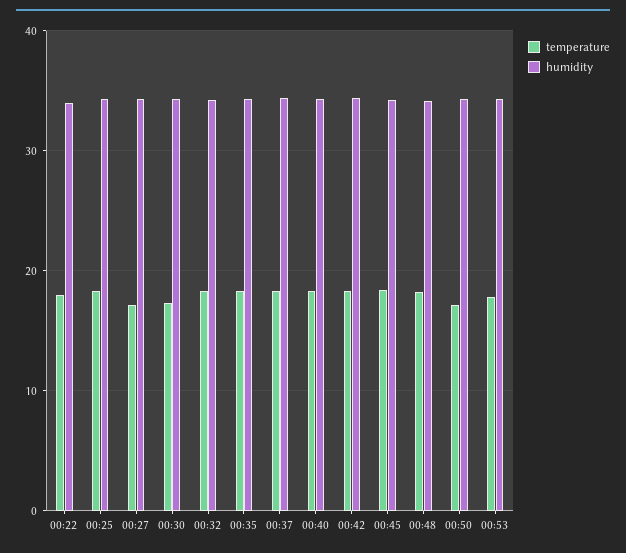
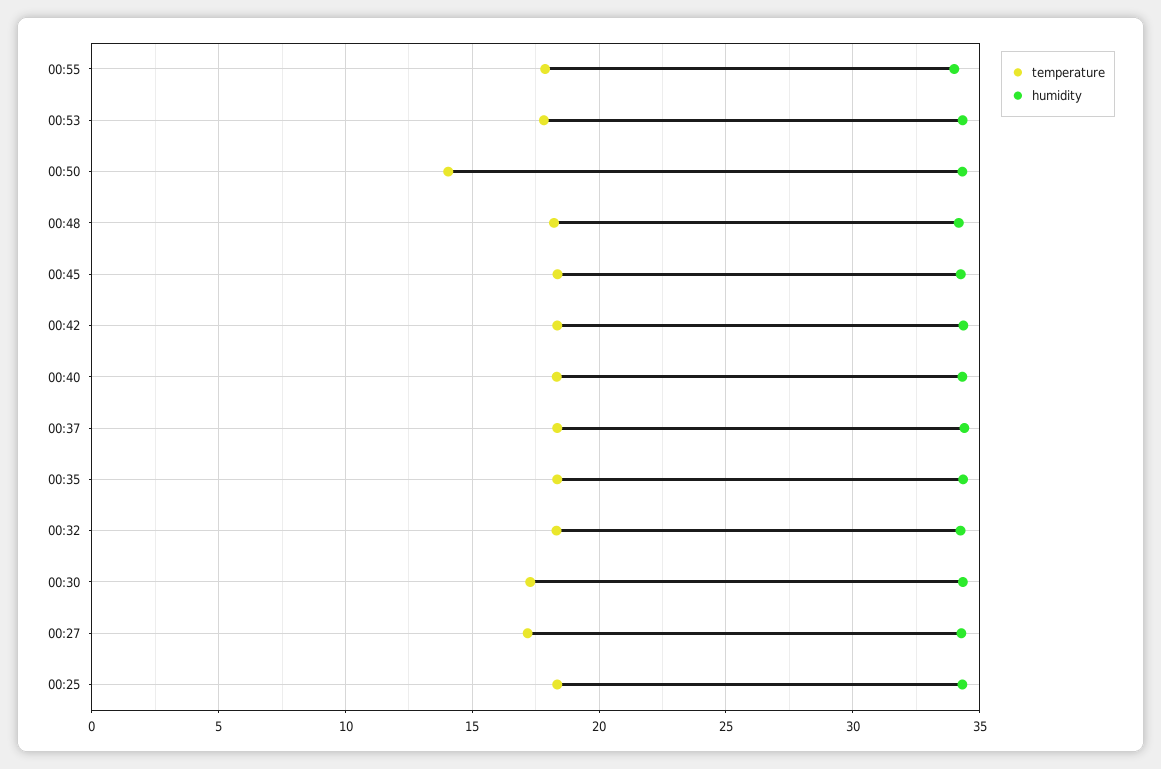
temperature, 00:22: 18 -> none
humidity, 00:22: 34 -> none
temperature, 00:50: 17 -> 14
temperature, 00:55: none -> 18
humidity, 00:55: none -> 34

